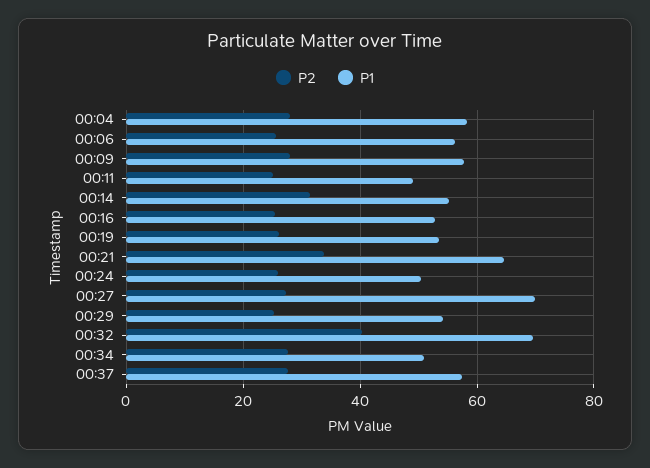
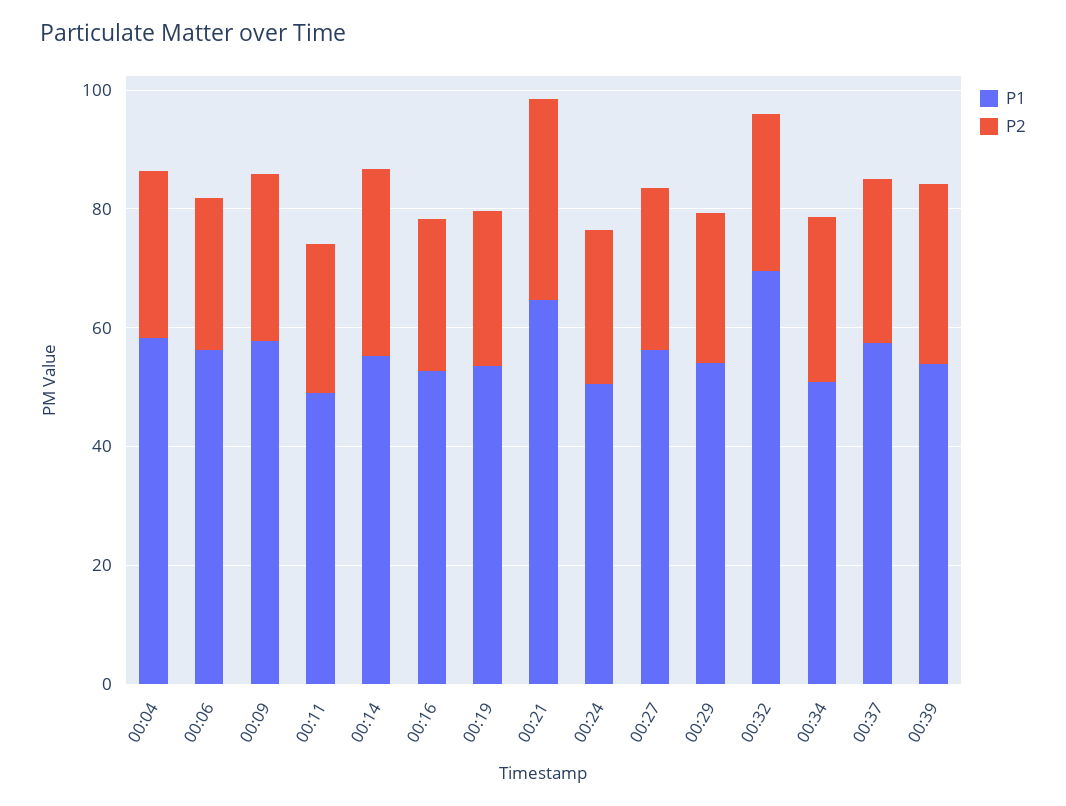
P1, 00:27: 70 -> 55
P2, 00:32: 40 -> 25
P1, 00:39: none -> 55
P2, 00:39: none -> 30

